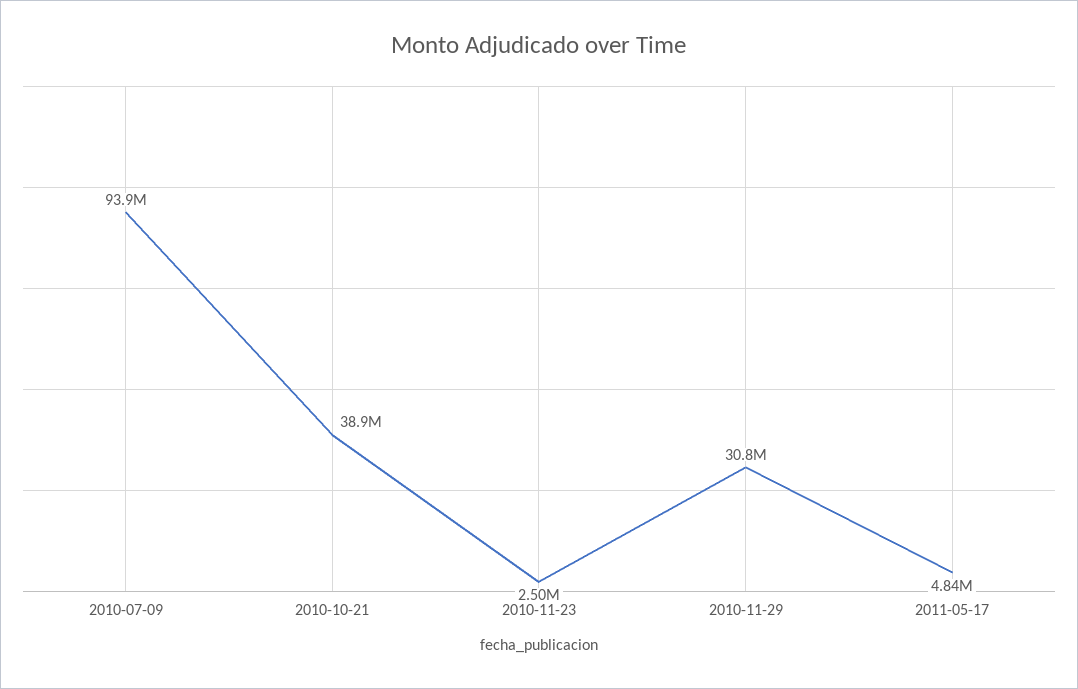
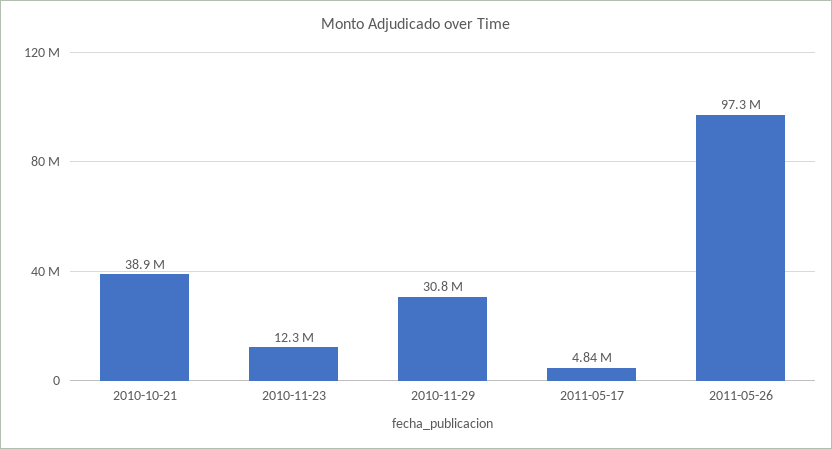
2010-07-09: 93900000 -> none
2010-11-23: 2500000 -> 12300000
2011-05-26: none -> 97300000

